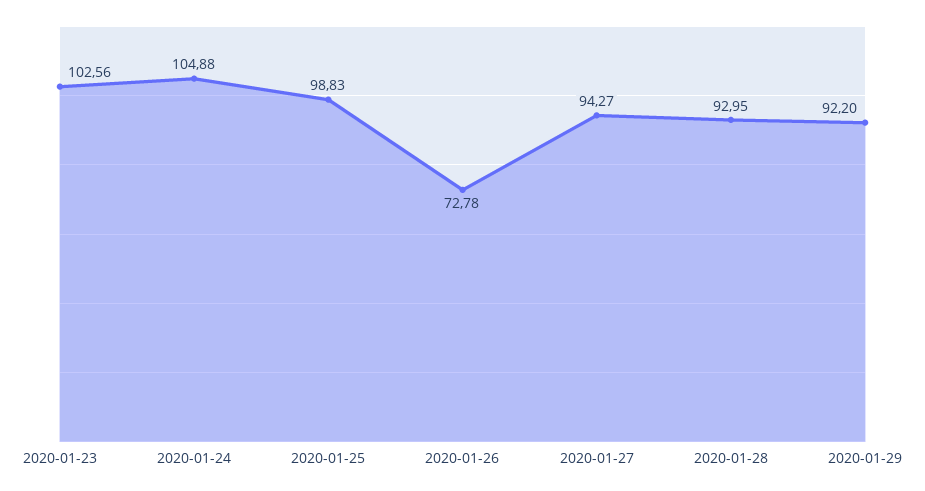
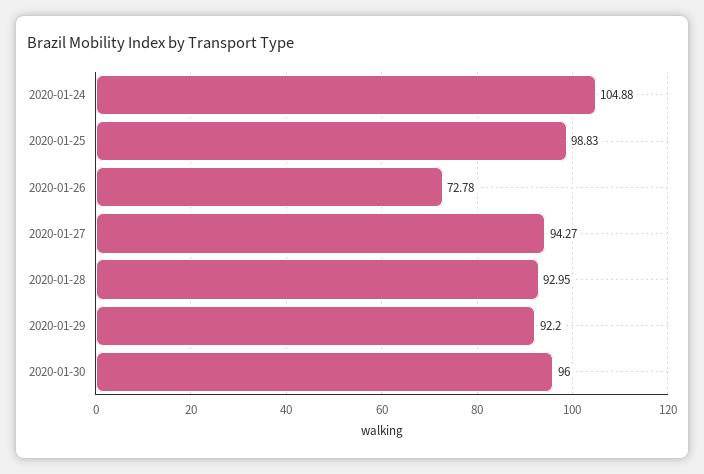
2020-01-23: 102.56 -> none
2020-01-30: none -> 96

